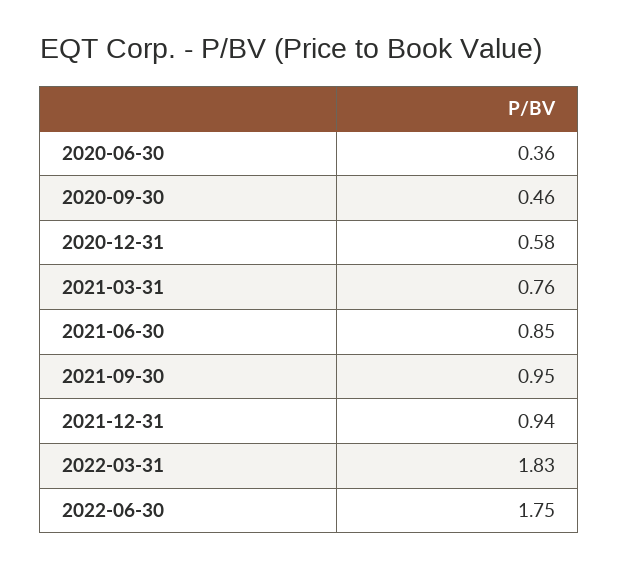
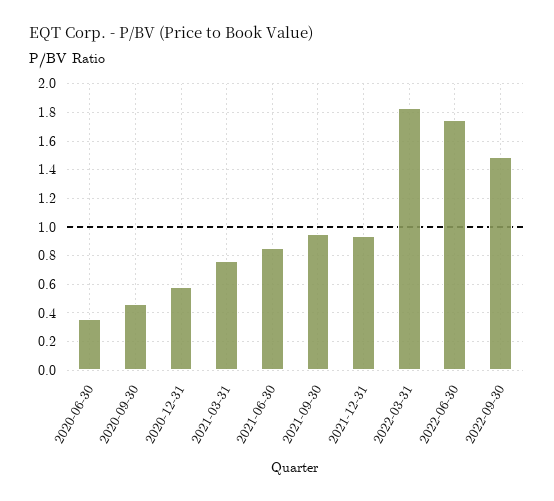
2022-09-30: none -> 1.5

